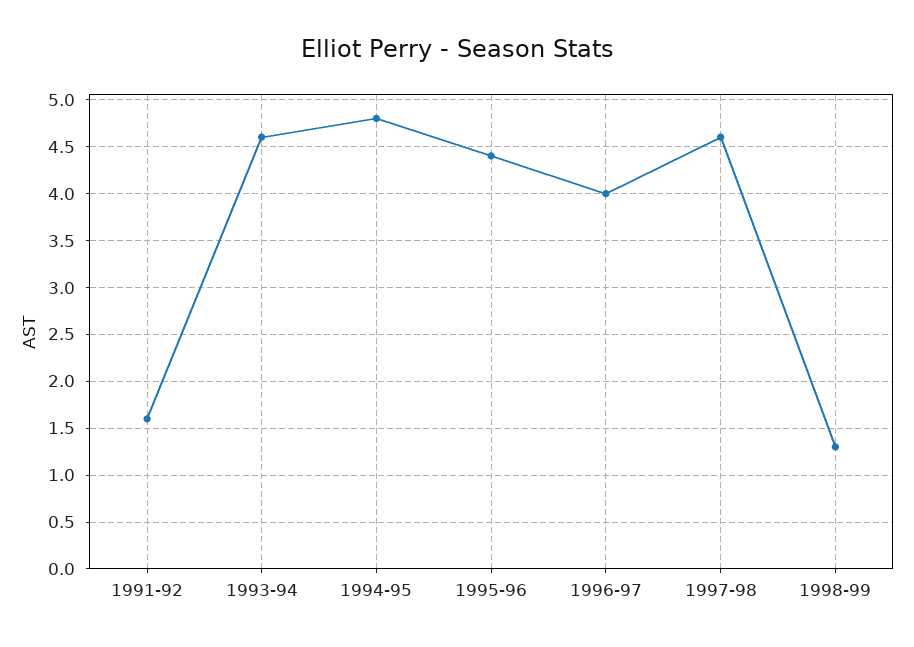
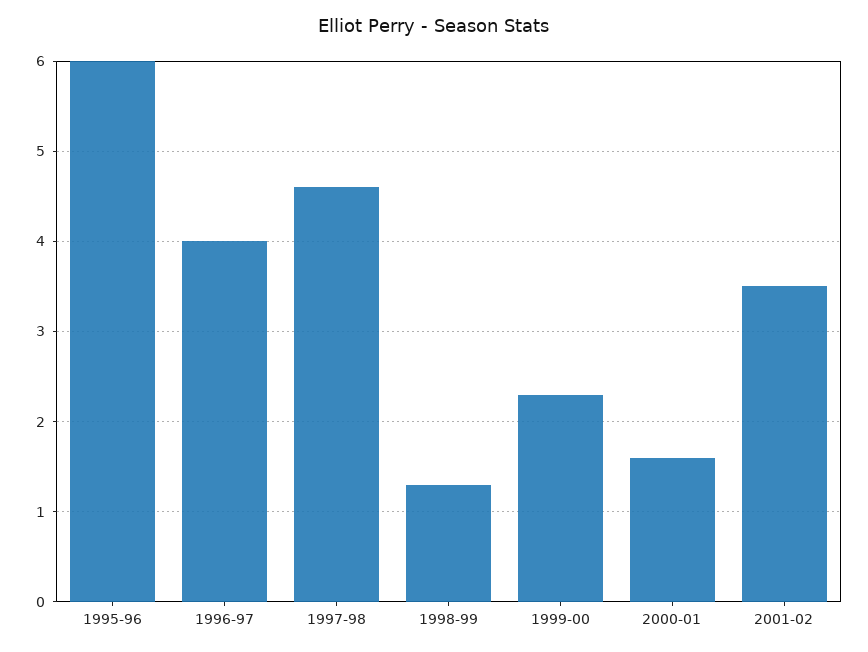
1991-92: 1.6 -> none
1993-94: 4.6 -> none
1994-95: 4.8 -> none
1995-96: 4.4 -> 6
1999-00: none -> 2.3
2000-01: none -> 1.6
2001-02: none -> 3.5

